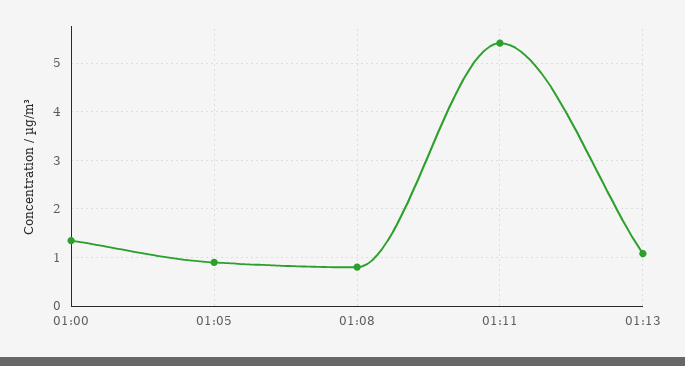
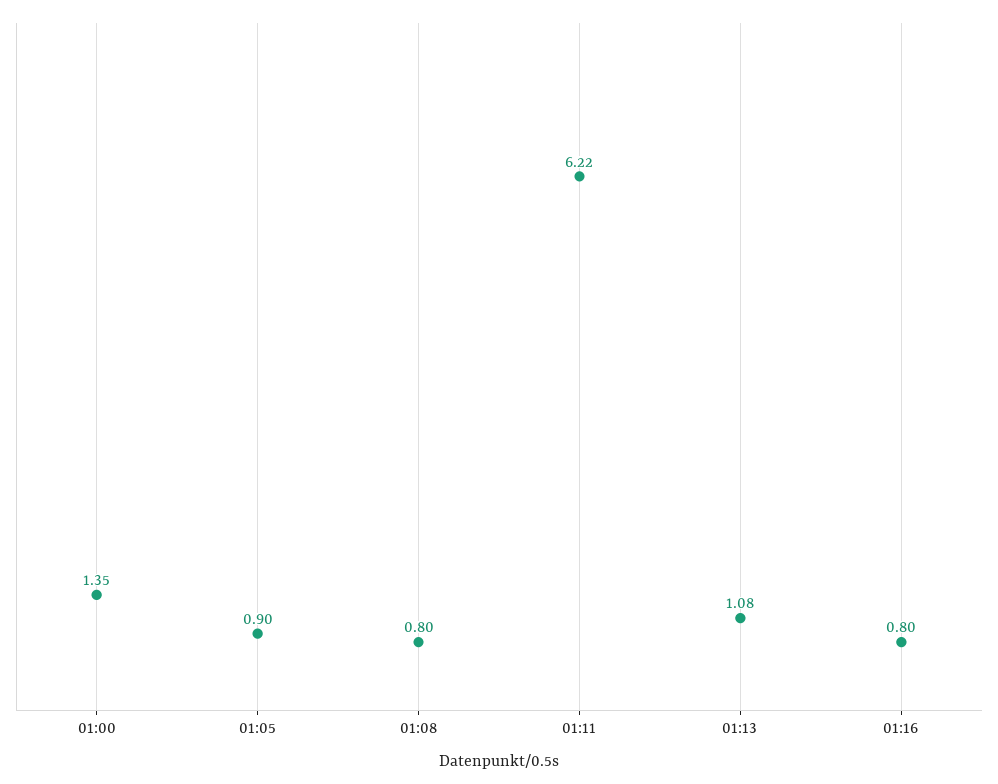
01:11: 5.4 -> 6.22
01:16: none -> 0.8

